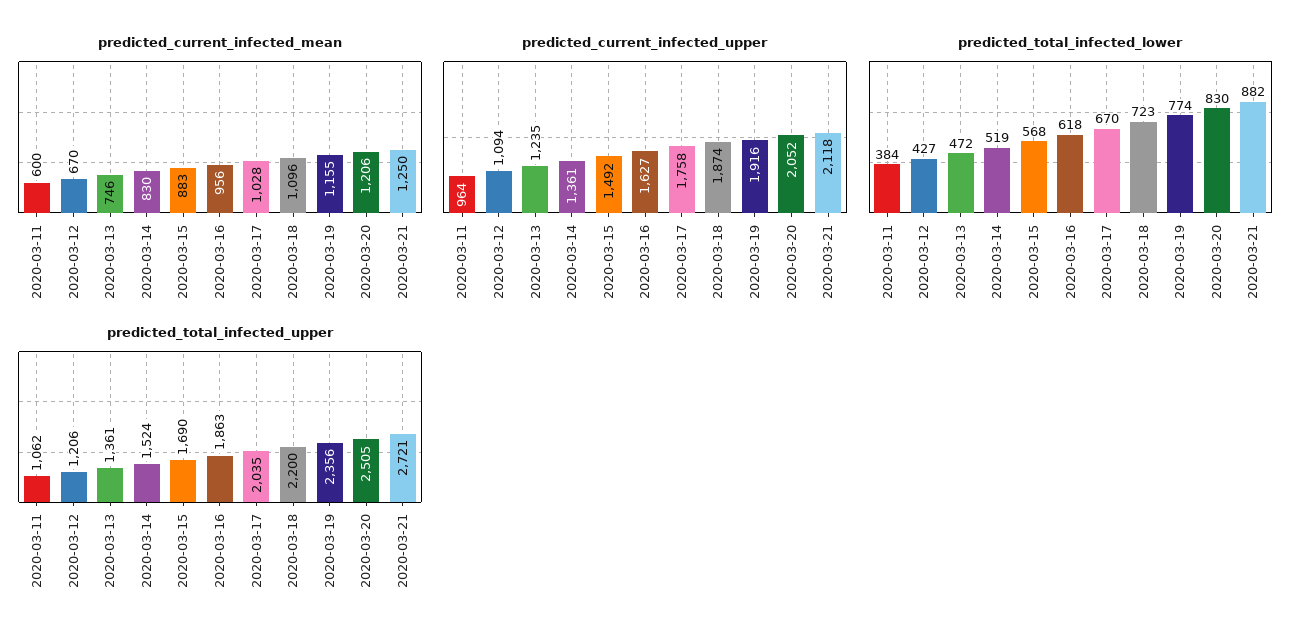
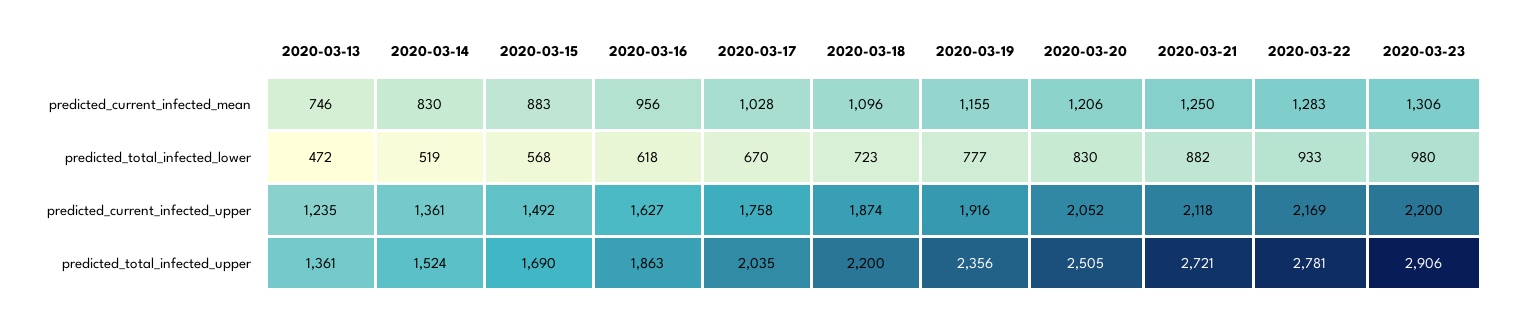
predicted_current_infected_mean, 2020-03-11: 600 -> none
predicted_current_infected_mean, 2020-03-12: 670 -> none
predicted_current_infected_upper, 2020-03-11: 964 -> none
predicted_current_infected_upper, 2020-03-12: 1094 -> none
predicted_total_infected_lower, 2020-03-11: 384 -> none
predicted_total_infected_lower, 2020-03-12: 427 -> none
predicted_total_infected_lower, 2020-03-19: 774 -> 777
predicted_total_infected_upper, 2020-03-11: 1062 -> none
predicted_total_infected_upper, 2020-03-12: 1206 -> none
predicted_current_infected_mean, 2020-03-22: none -> 1283
predicted_current_infected_mean, 2020-03-23: none -> 1306
predicted_total_infected_lower, 2020-03-22: none -> 933
predicted_total_infected_lower, 2020-03-23: none -> 980
predicted_current_infected_upper, 2020-03-22: none -> 2169
predicted_current_infected_upper, 2020-03-23: none -> 2200
predicted_total_infected_upper, 2020-03-22: none -> 2781
predicted_total_infected_upper, 2020-03-23: none -> 2906

